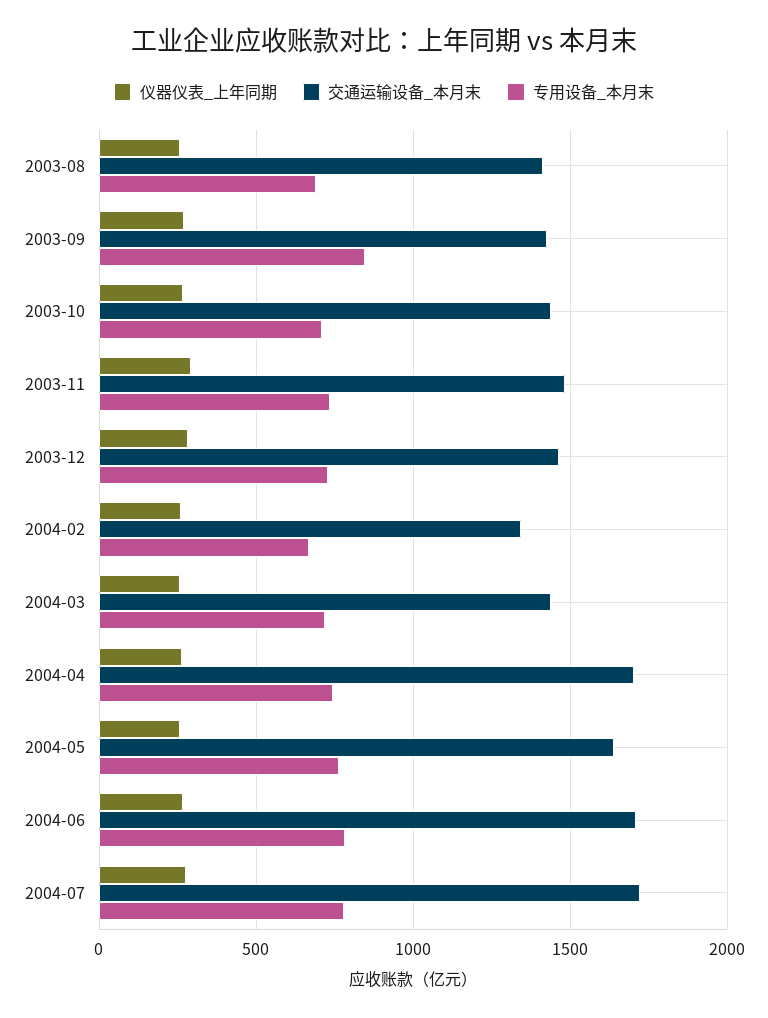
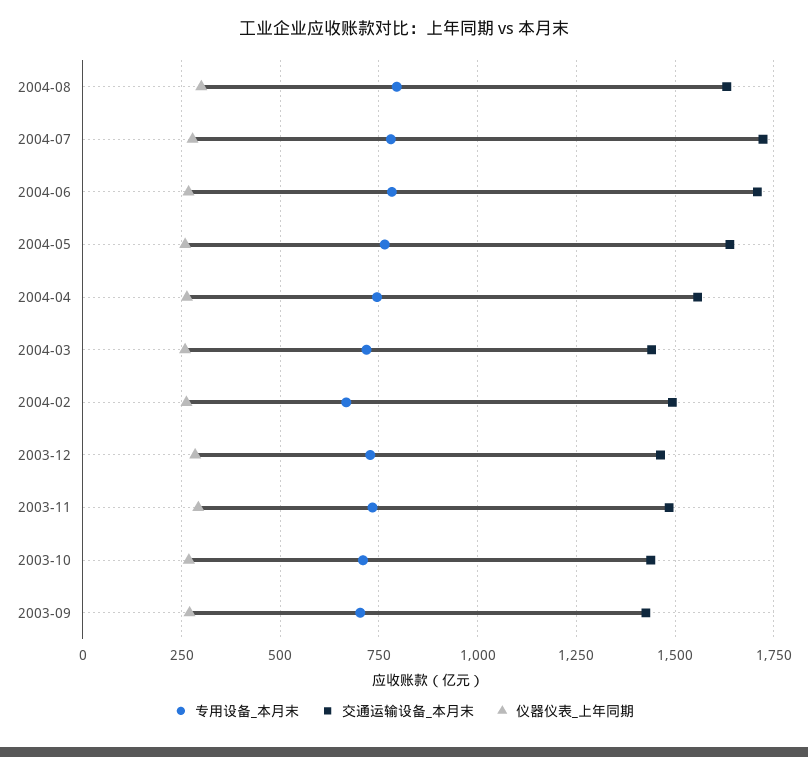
仪器仪表_上年同期, 2003-08: 250 -> none
交通运输设备_本月末, 2003-08: 1400 -> none
专用设备_本月末, 2003-08: 700 -> none
专用设备_本月末, 2003-09: 850 -> 700
交通运输设备_本月末, 2004-02: 1350 -> 1500
交通运输设备_本月末, 2004-04: 1700 -> 1550
专用设备_本月末, 2004-08: none -> 800
交通运输设备_本月末, 2004-08: none -> 1625
仪器仪表_上年同期, 2004-08: none -> 300

